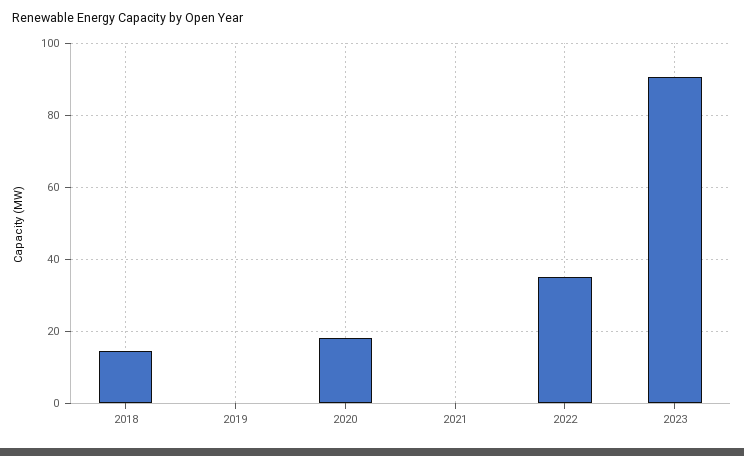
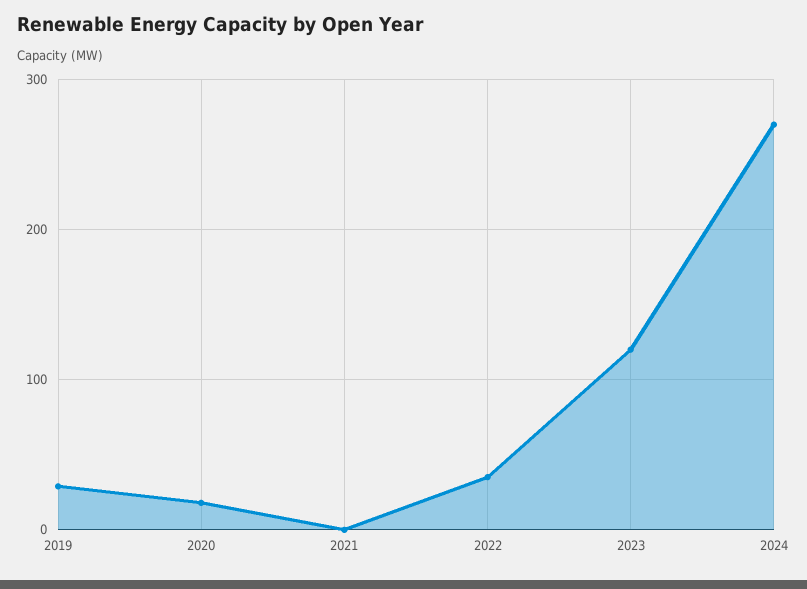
2018: 14 -> none
2019: 0 -> 30
2023: 90 -> 120
2024: none -> 270

